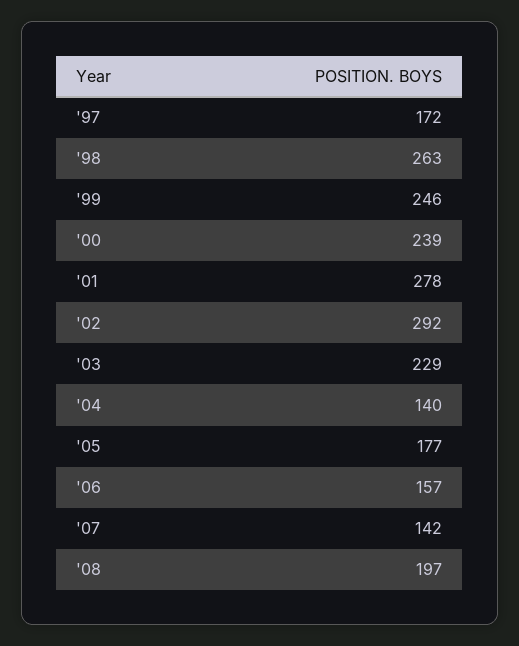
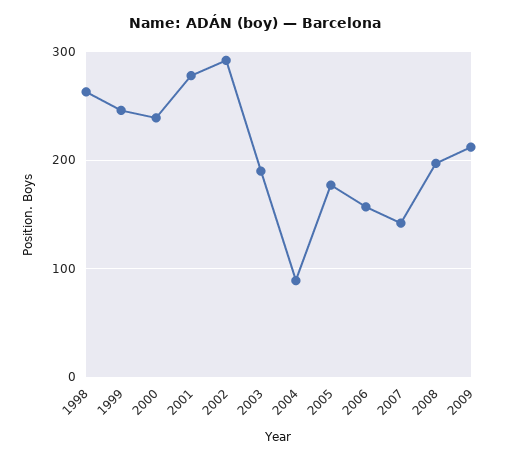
'97: 172 -> none
'03: 229 -> 190
'04: 140 -> 90
2009: none -> 210

